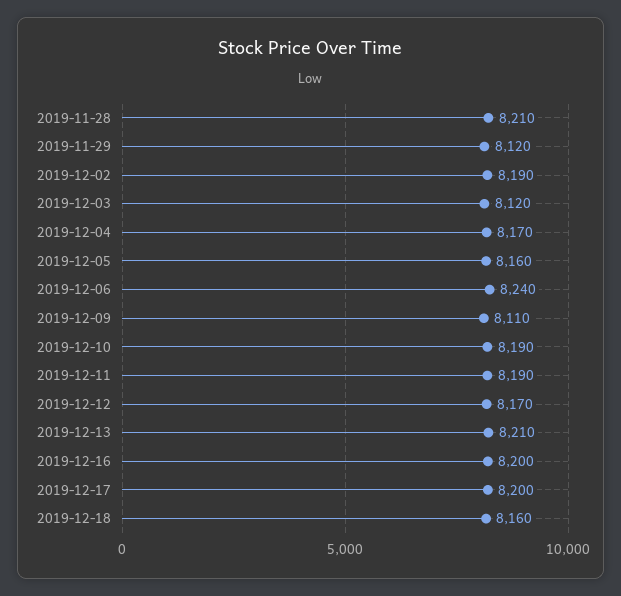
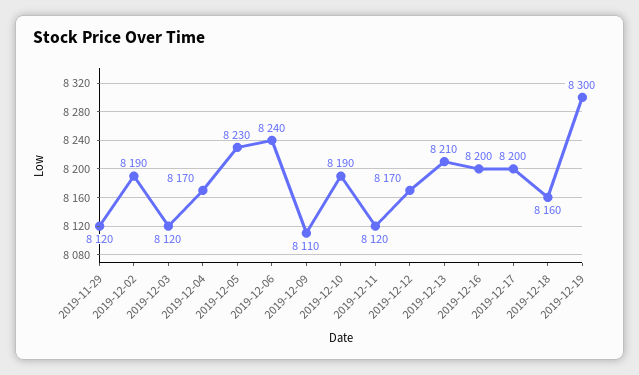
2019-11-28: 8210 -> none
2019-12-05: 8160 -> 8230
2019-12-11: 8190 -> 8120
2019-12-19: none -> 8300

